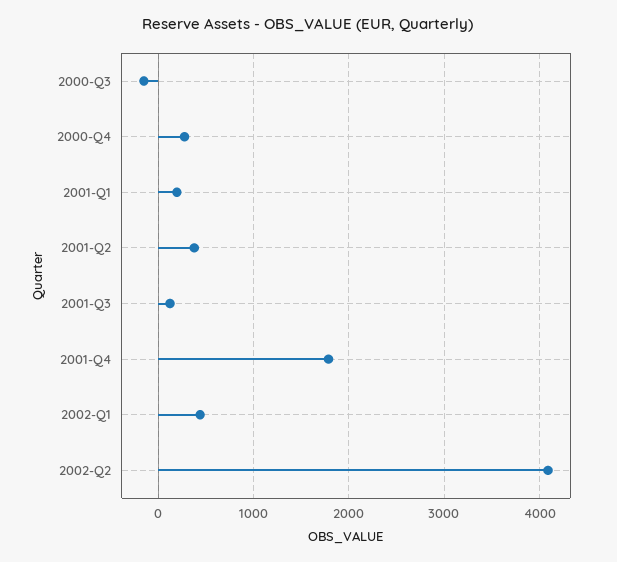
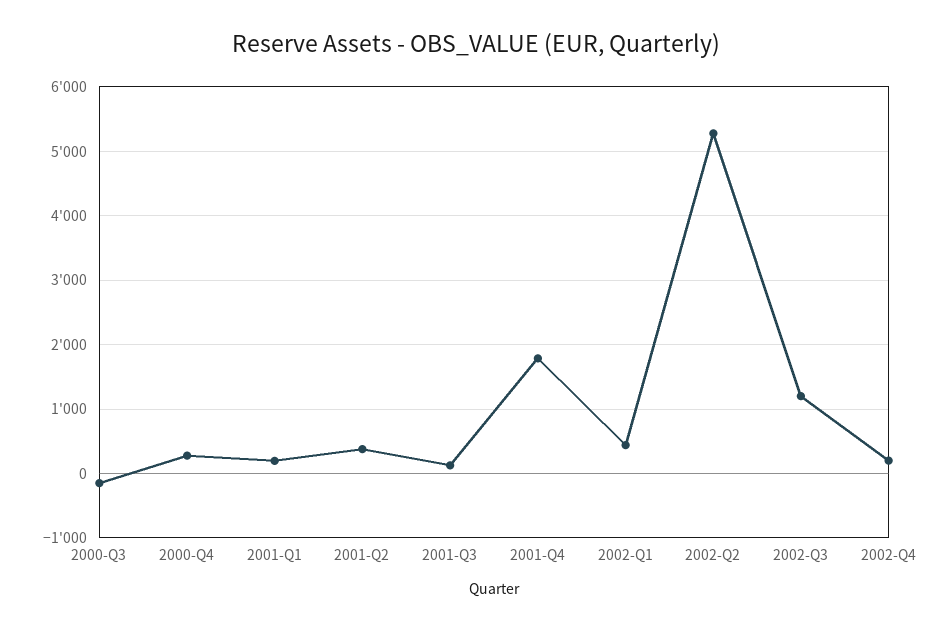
2002-Q2: 4100 -> 5300
2002-Q3: none -> 1200
2002-Q4: none -> 200

